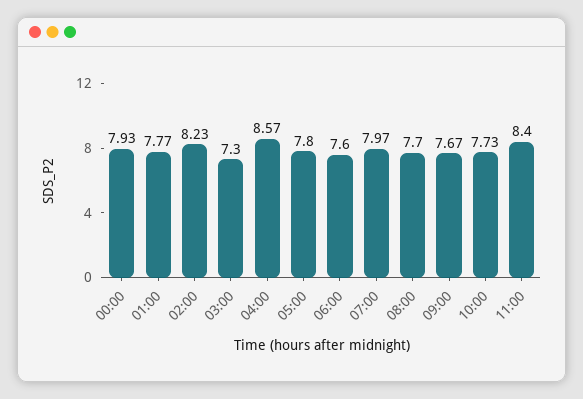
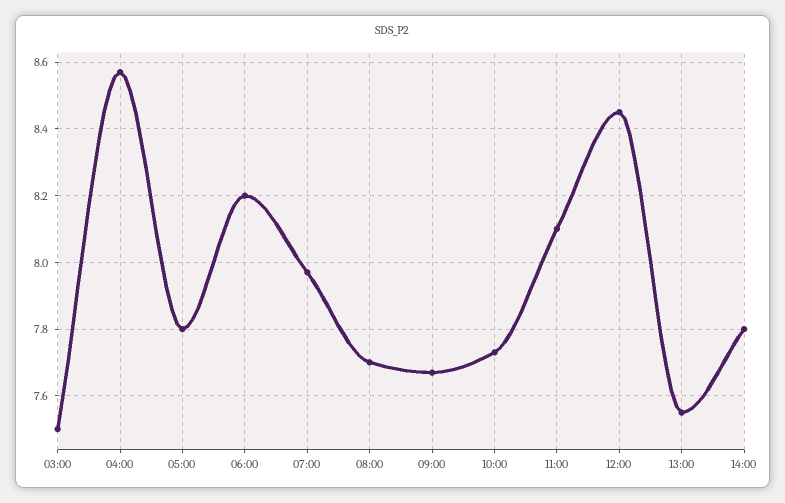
00:00: 7.93 -> none
01:00: 7.77 -> none
02:00: 8.23 -> none
03:00: 7.3 -> 7.5
06:00: 7.6 -> 8.2
11:00: 8.4 -> 8.1
12:00: none -> 8.45
13:00: none -> 7.55
14:00: none -> 7.8

